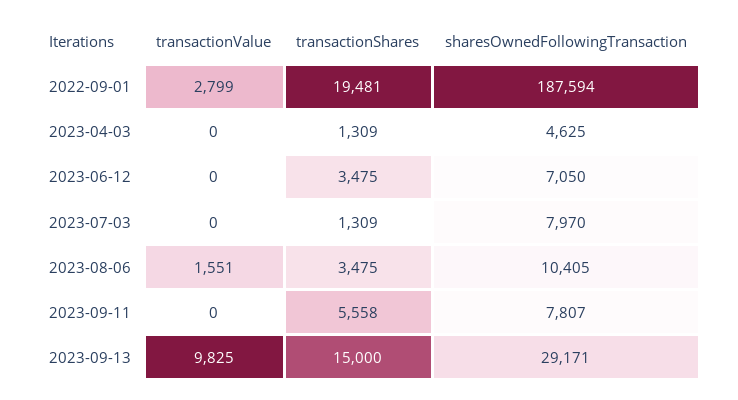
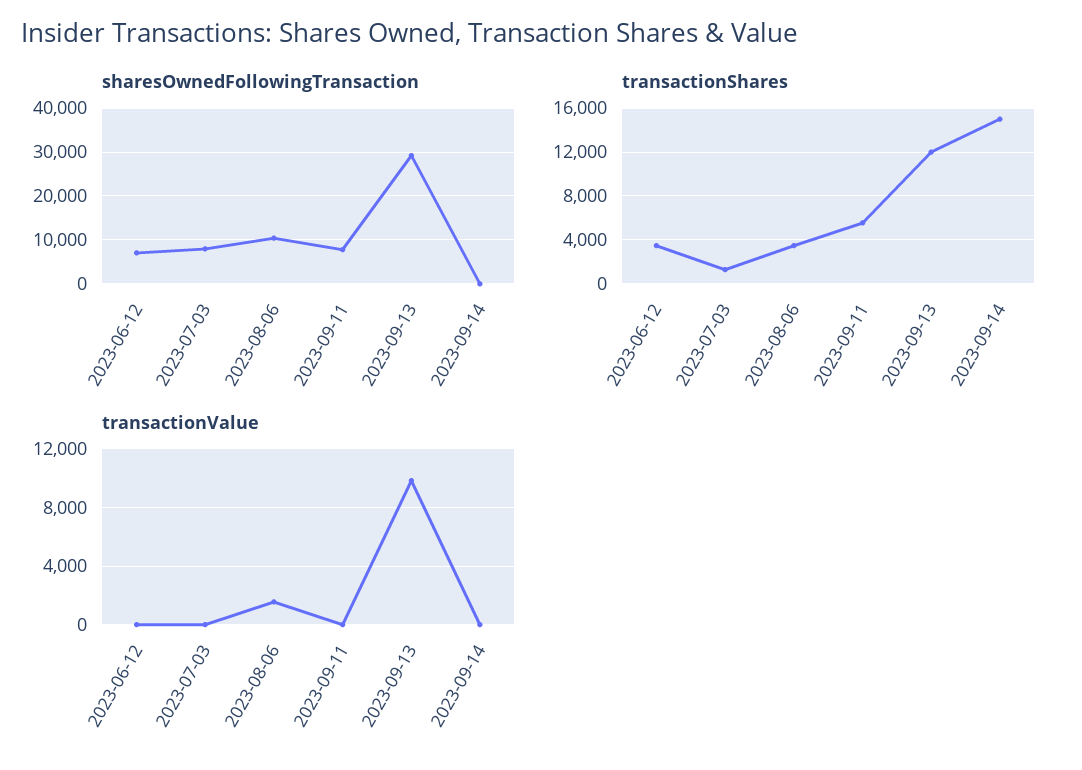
transactionValue, 2022-09-01: 2799 -> none
transactionShares, 2022-09-01: 19481 -> none
sharesOwnedFollowingTransaction, 2022-09-01: 187594 -> none
transactionValue, 2023-04-03: 0 -> none
transactionShares, 2023-04-03: 1309 -> none
sharesOwnedFollowingTransaction, 2023-04-03: 4625 -> none
transactionShares, 2023-09-13: 15000 -> 12000
sharesOwnedFollowingTransaction, 2023-09-14: none -> 0
transactionShares, 2023-09-14: none -> 15000
transactionValue, 2023-09-14: none -> 0

